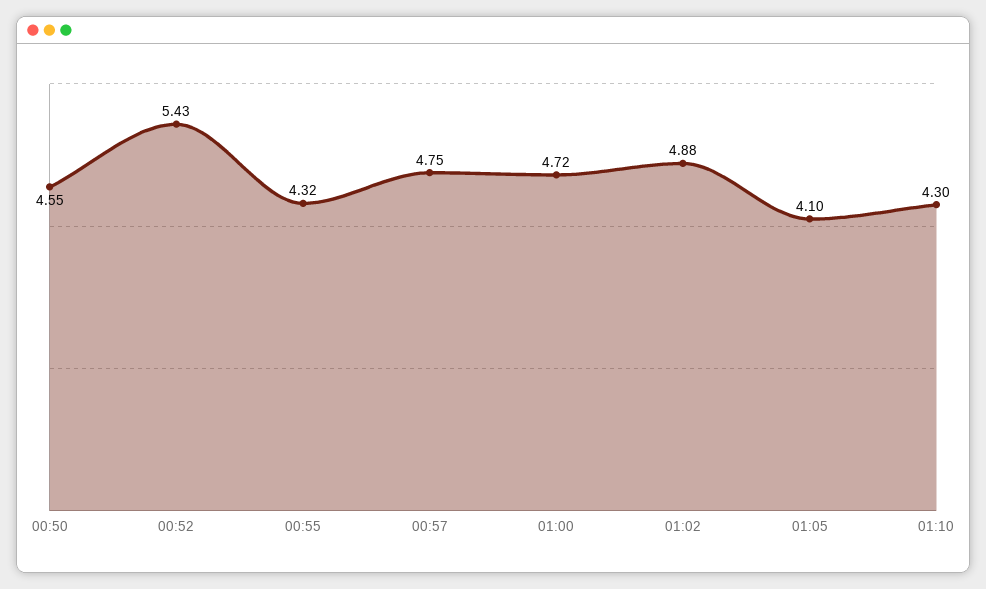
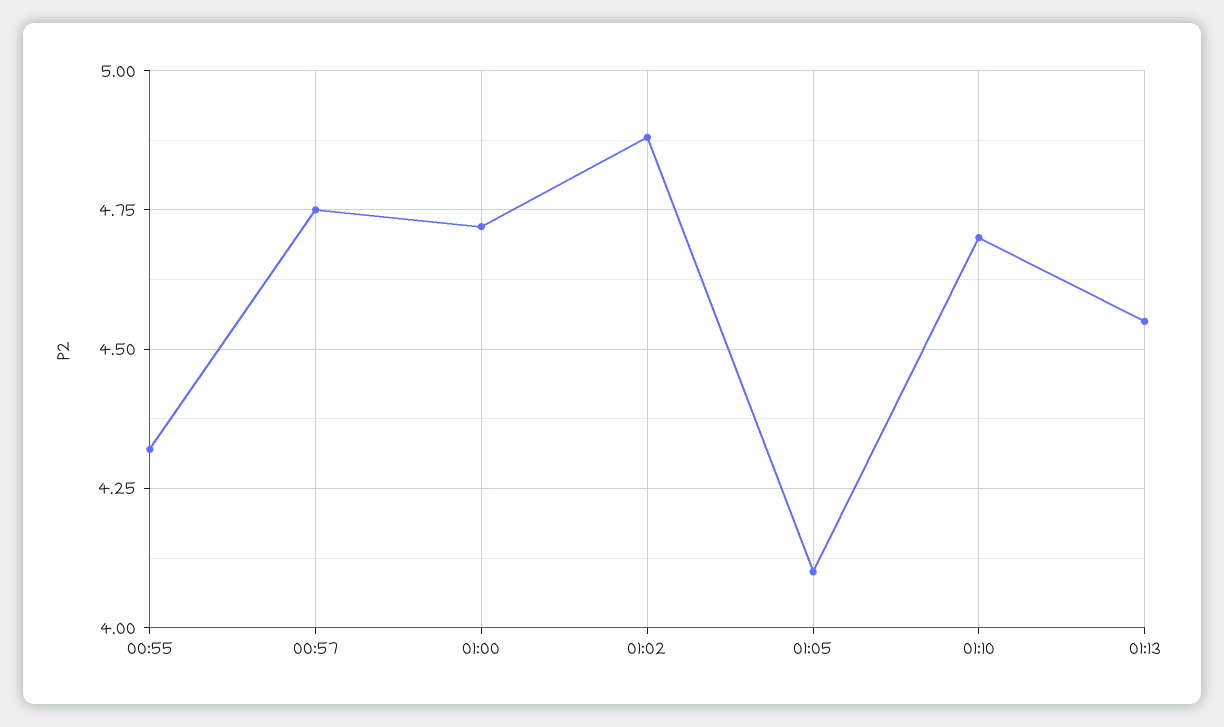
00:50: 4.55 -> none
00:52: 5.43 -> none
01:10: 4.3 -> 4.7
01:13: none -> 4.55

